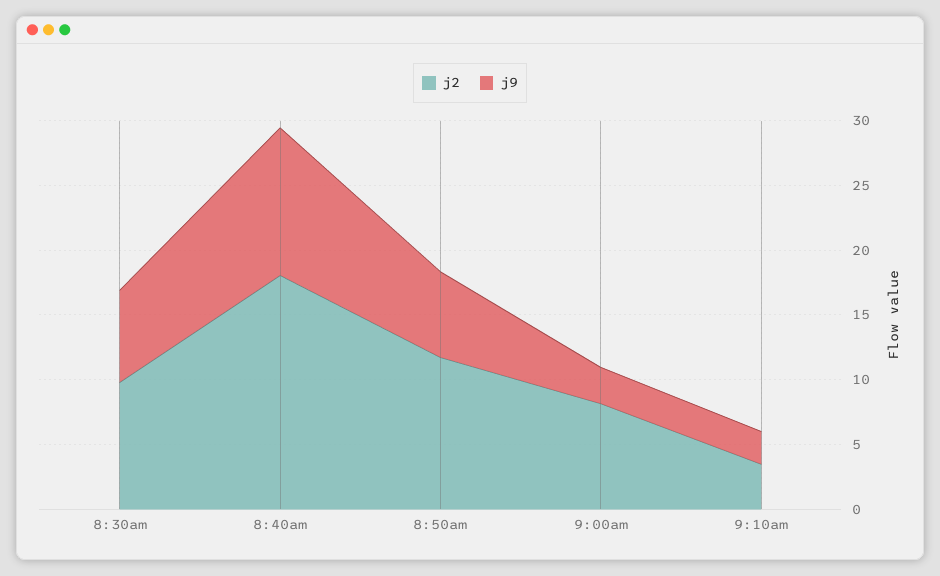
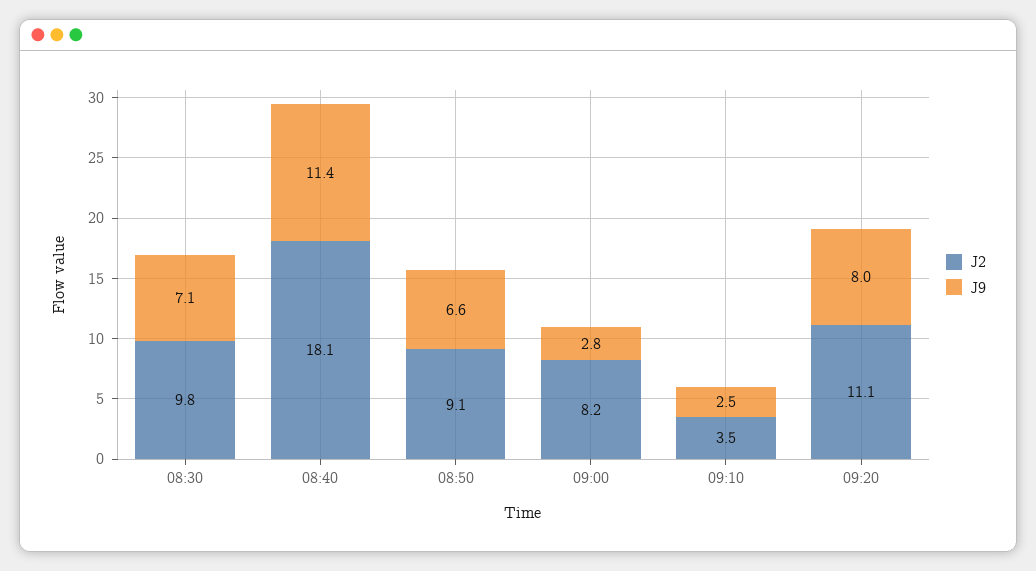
j2, 8:50am: 12 -> 9.1
j2, 09:20: none -> 11.1
j9, 09:20: none -> 8

